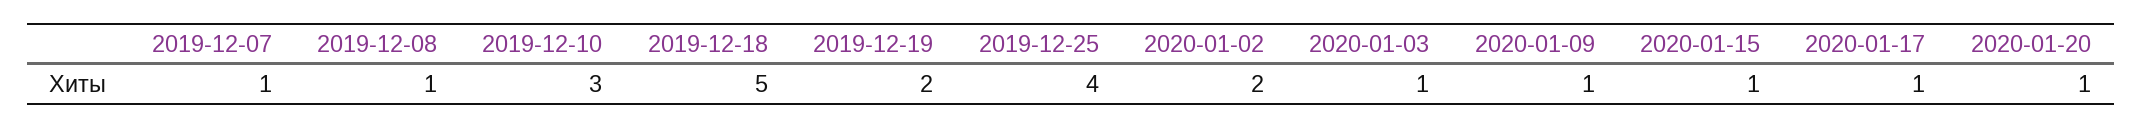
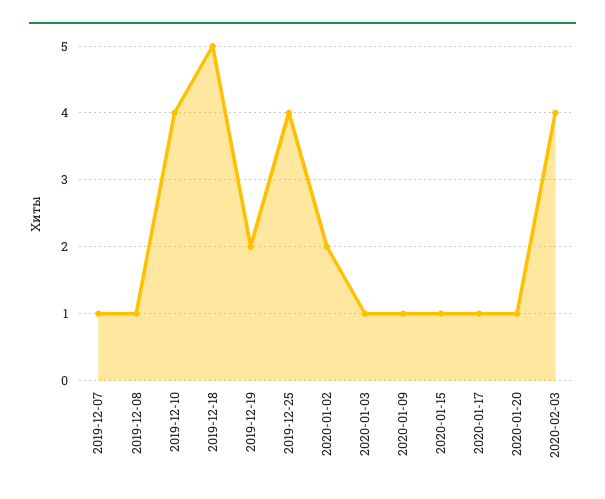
2019-12-10: 3 -> 4
2020-02-03: none -> 4

